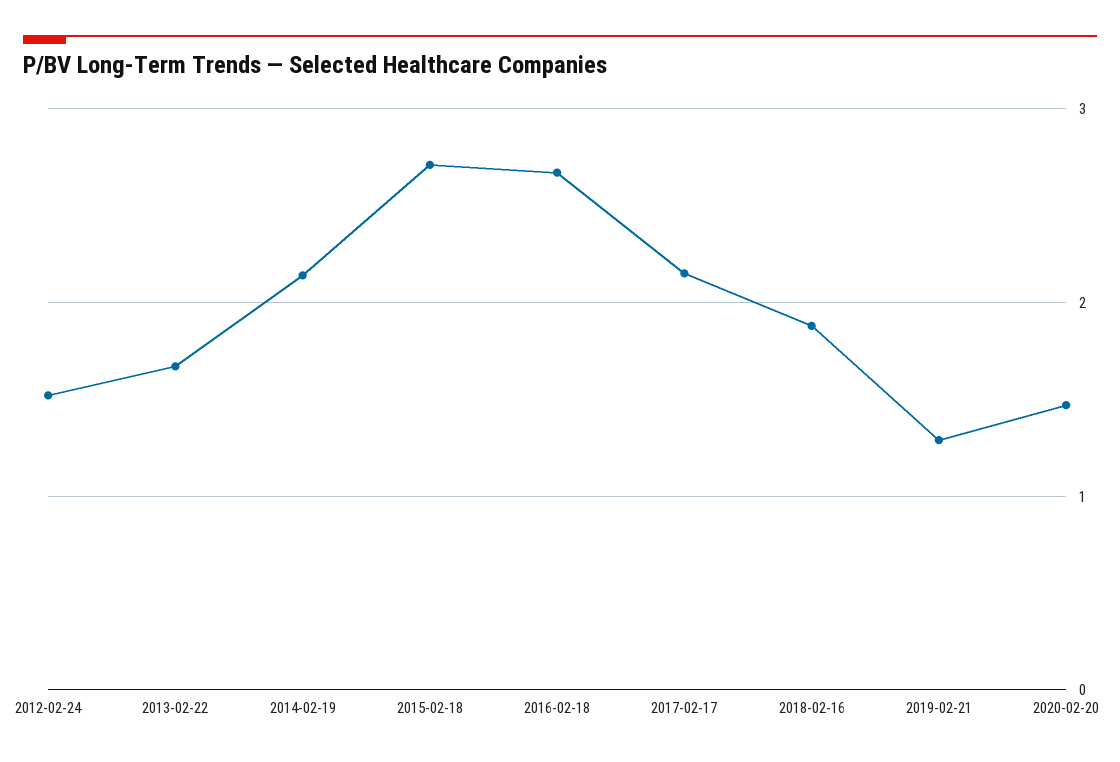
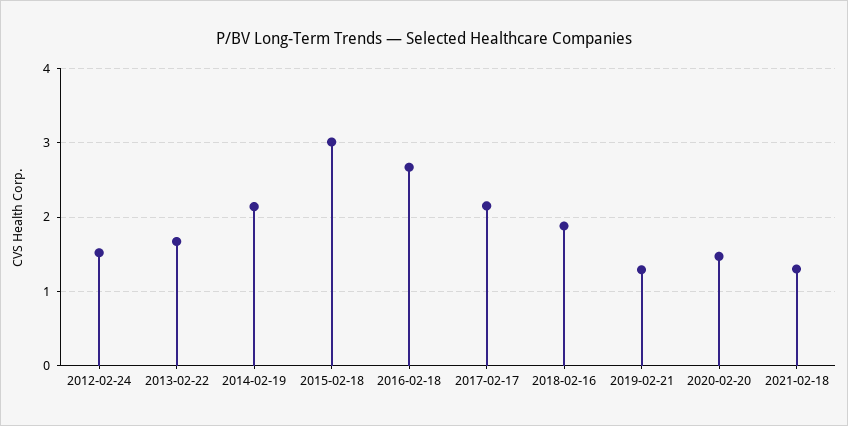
2015-02-18: 2.7 -> 3
2021-02-18: none -> 1.3

